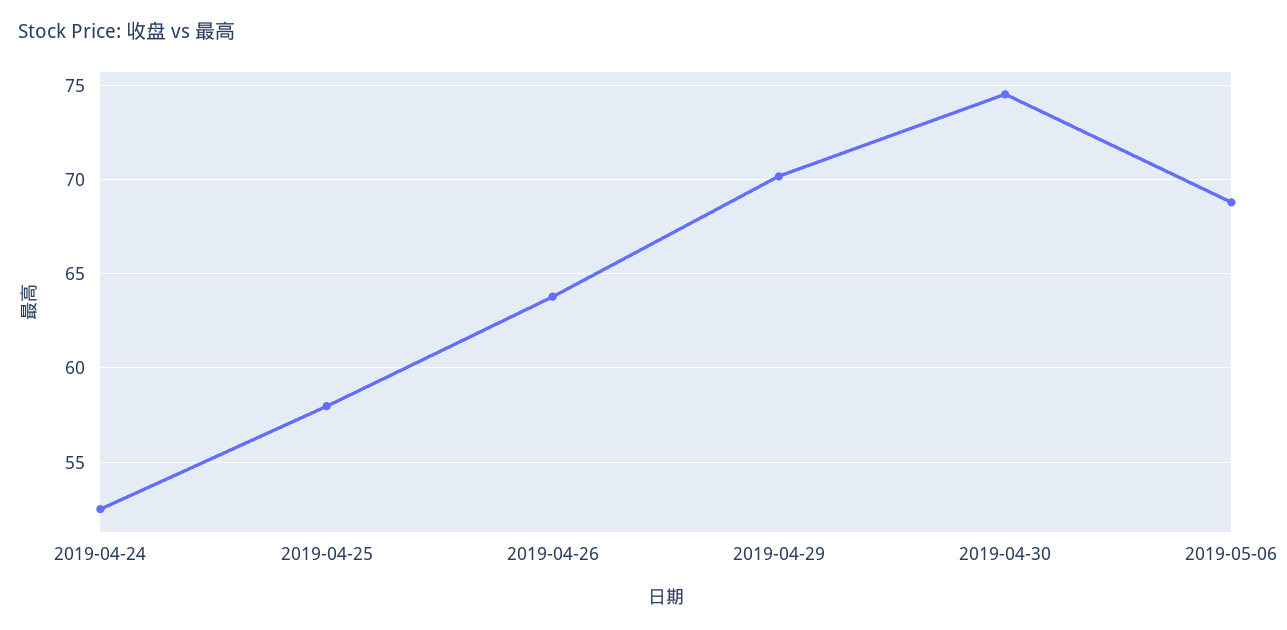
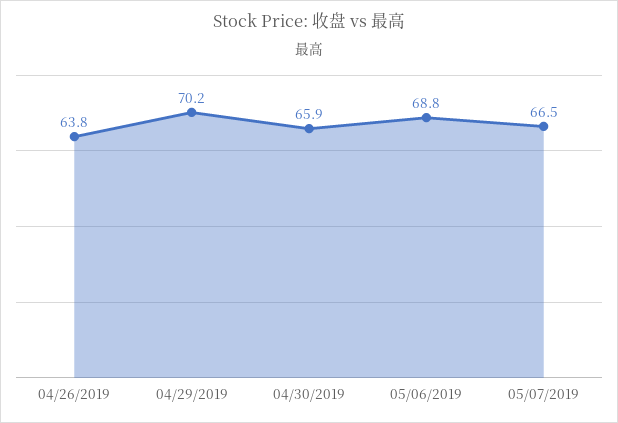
2019-04-24: 52.5 -> none
2019-04-25: 58 -> none
2019-04-30: 74.5 -> 65.9
05/07/2019: none -> 66.5

